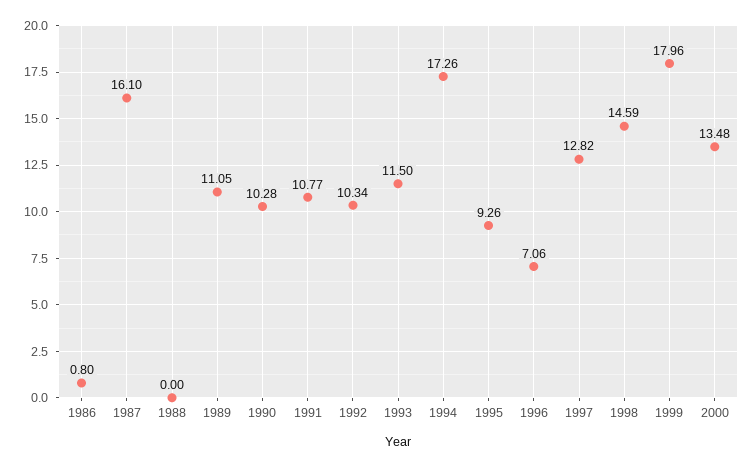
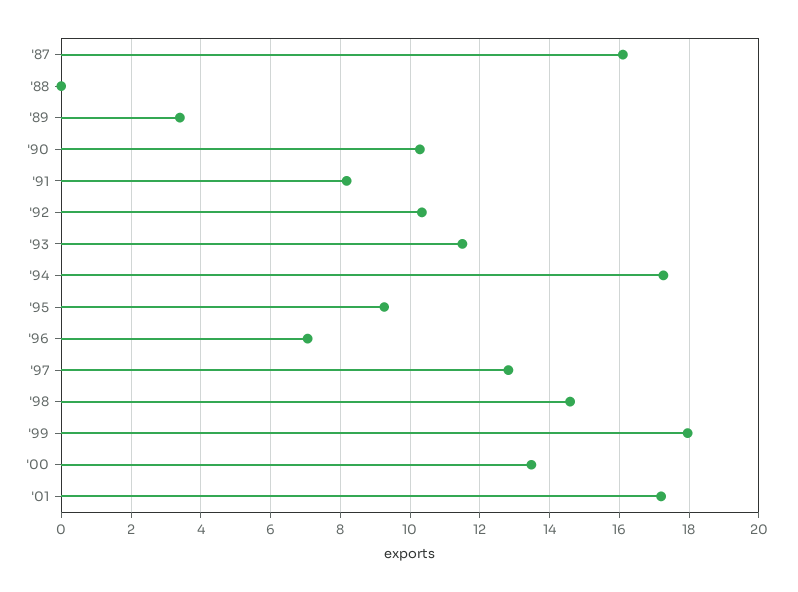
1986: 0.8 -> none
1989: 11.05 -> 3.4
1991: 10.77 -> 8.2
'01: none -> 17.2

